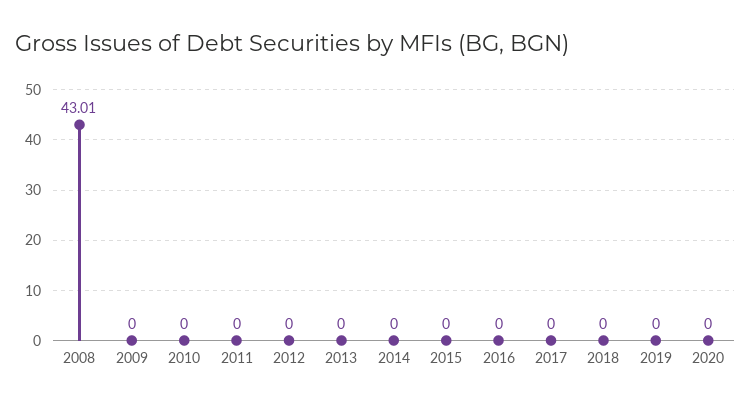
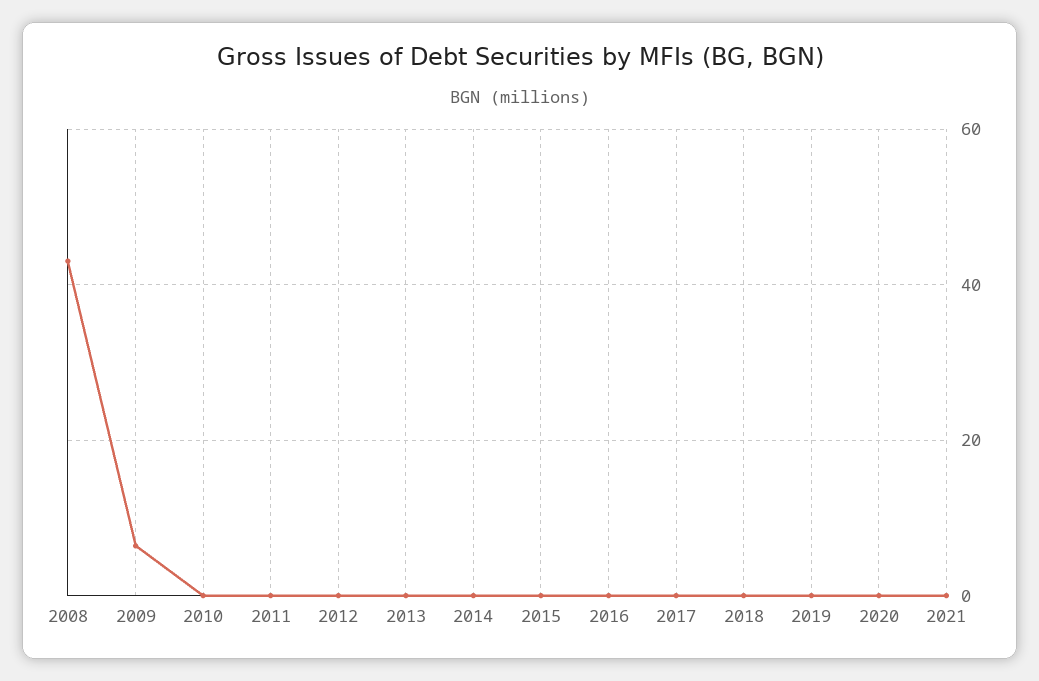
2009: 0 -> 6
2021: none -> 0

